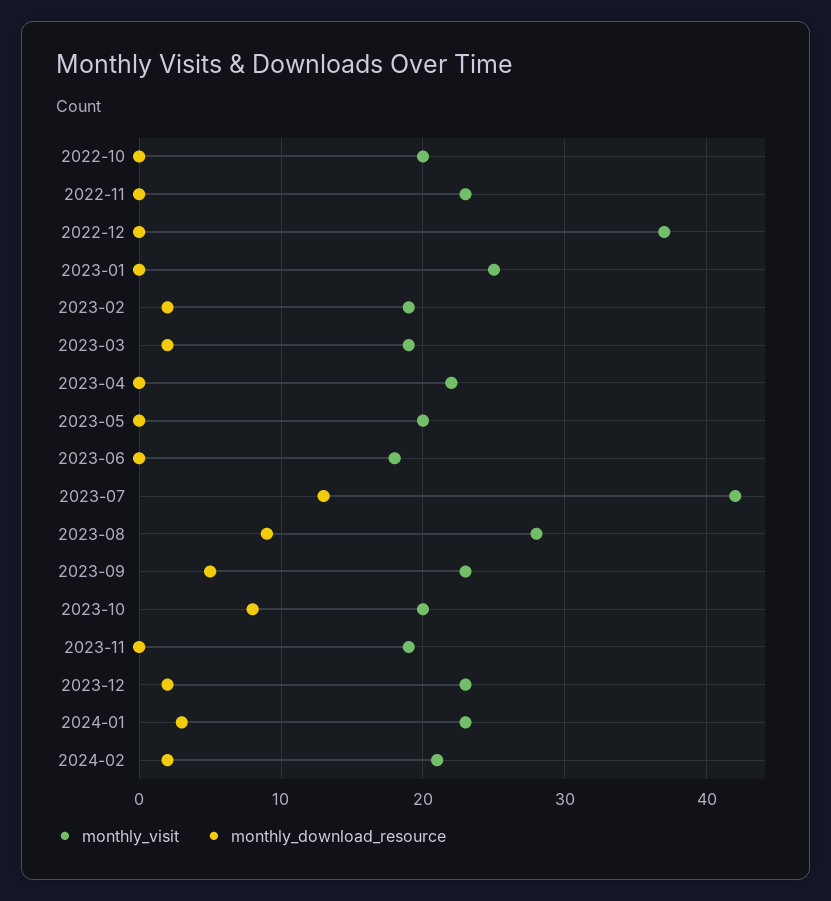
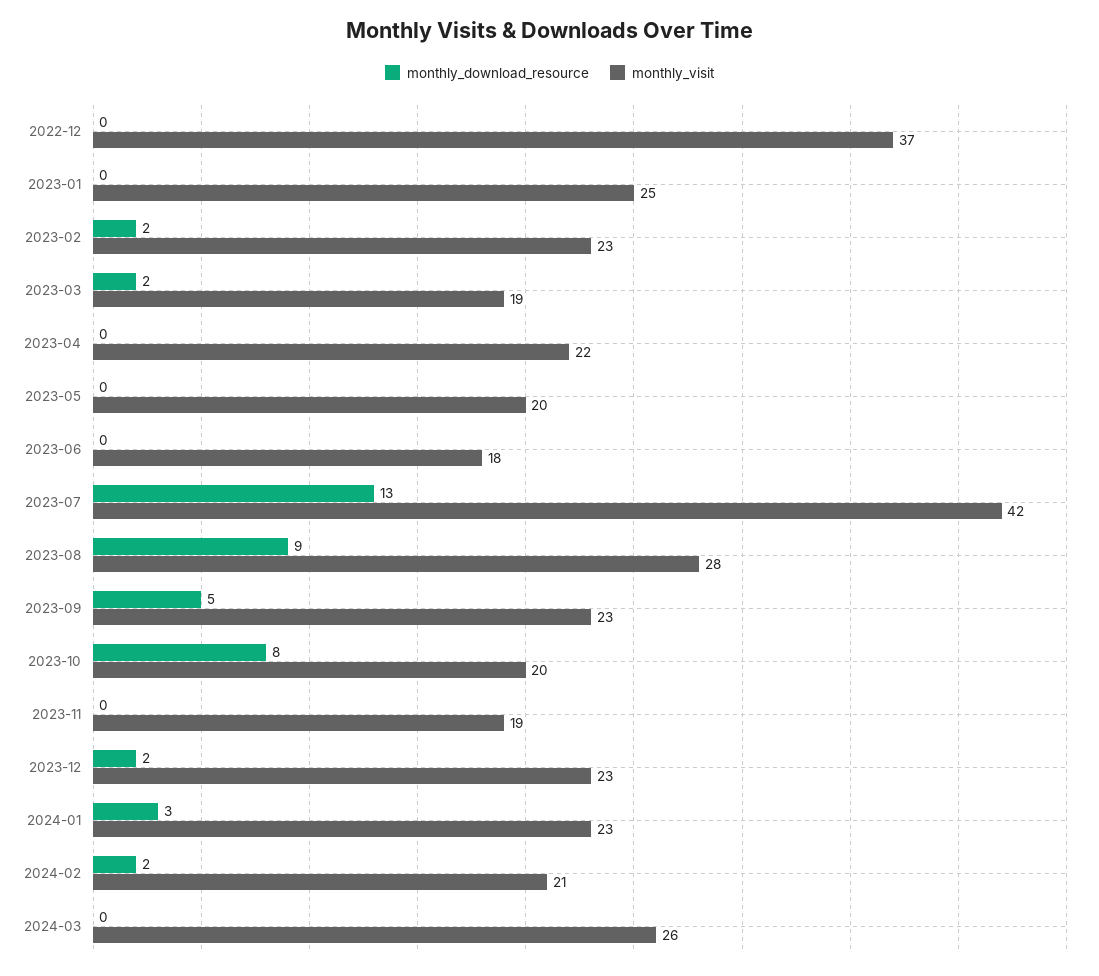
monthly_visit, 2022-10: 20 -> none
monthly_download_resource, 2022-10: 0 -> none
monthly_visit, 2022-11: 23 -> none
monthly_download_resource, 2022-11: 0 -> none
monthly_visit, 2023-02: 19 -> 23
monthly_download_resource, 2024-03: none -> 0
monthly_visit, 2024-03: none -> 26

